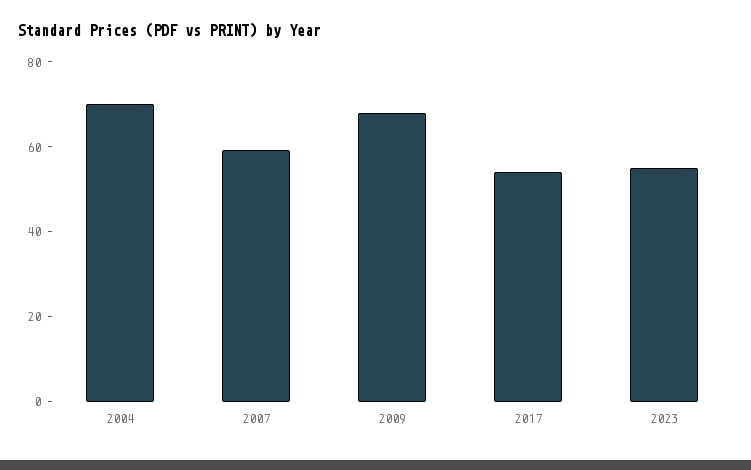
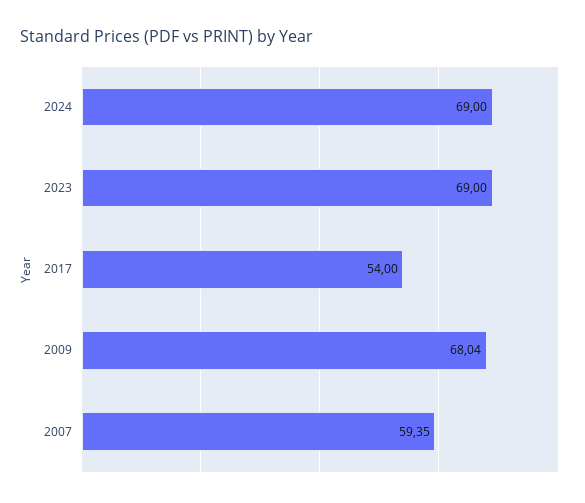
2004: 70 -> none
2023: 55 -> 69
2024: none -> 69

